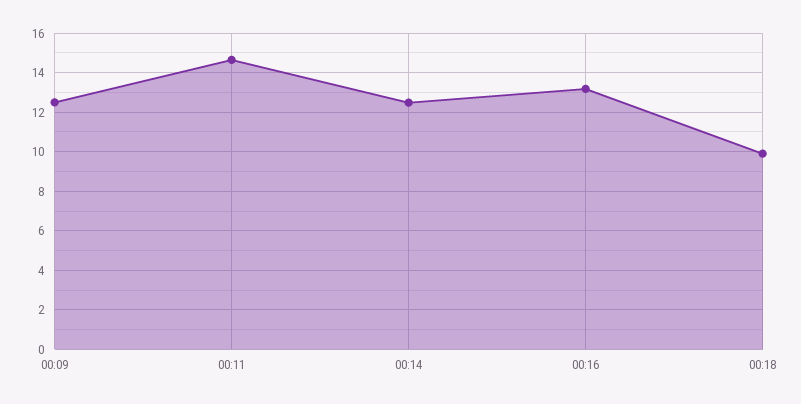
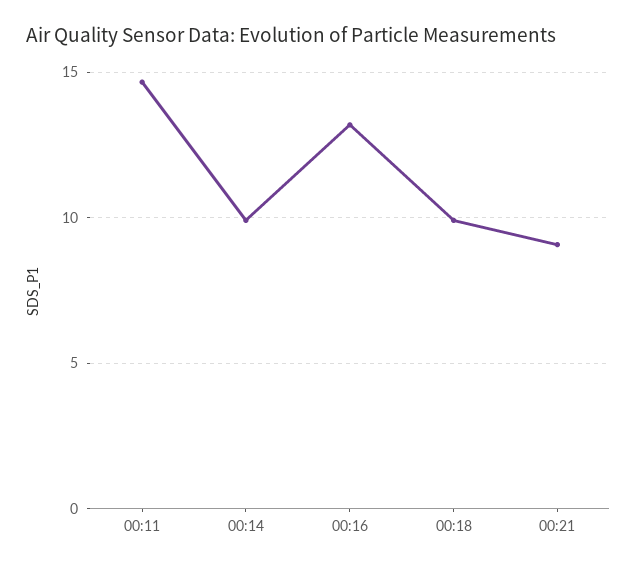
00:09: 12.5 -> none
00:14: 12.5 -> 10
00:21: none -> 9

